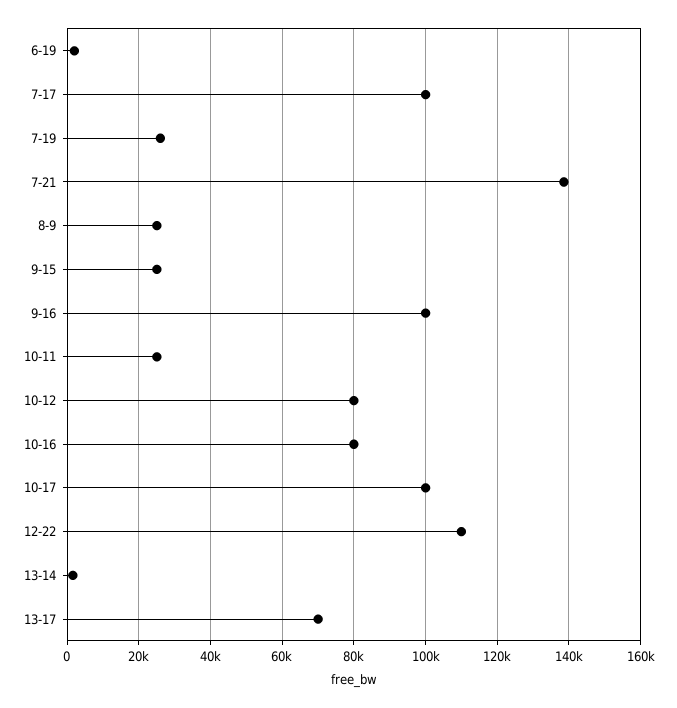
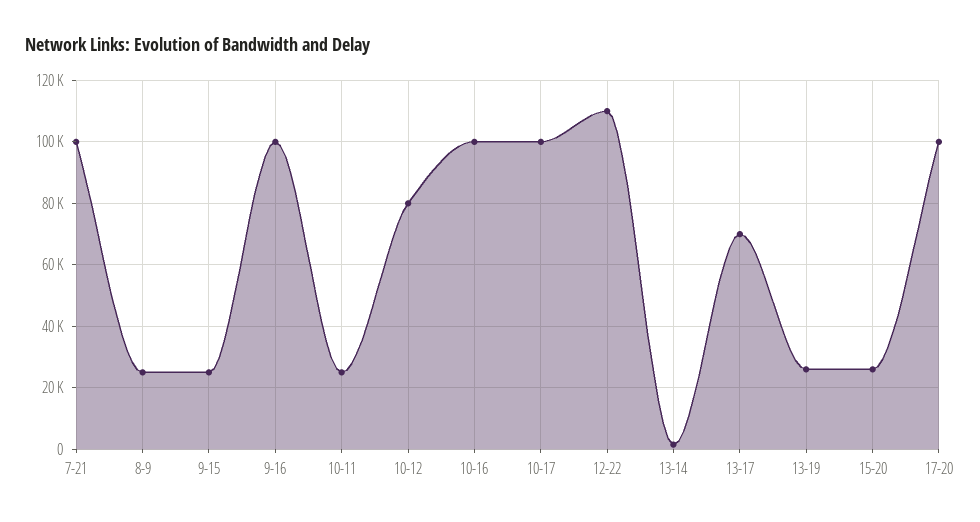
6-19: 2000 -> none
7-17: 100000 -> none
7-19: 26000 -> none
7-21: 138000 -> 100000
10-16: 80000 -> 100000
13-19: none -> 26000
15-20: none -> 26000
17-20: none -> 100000

